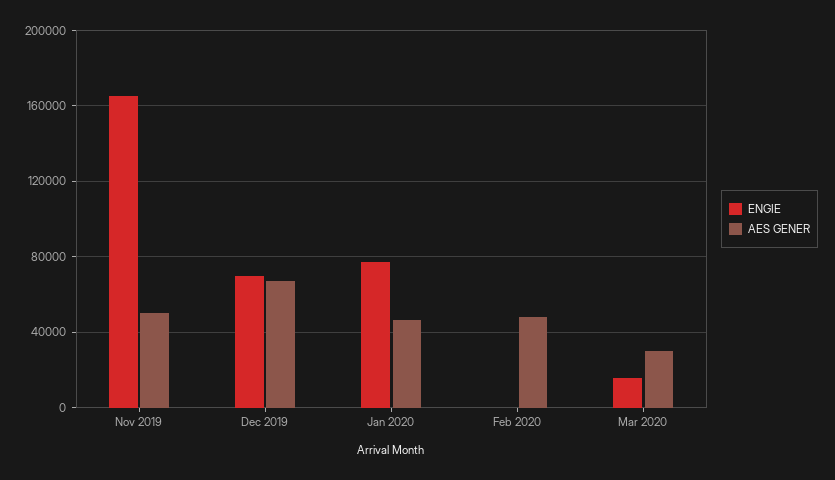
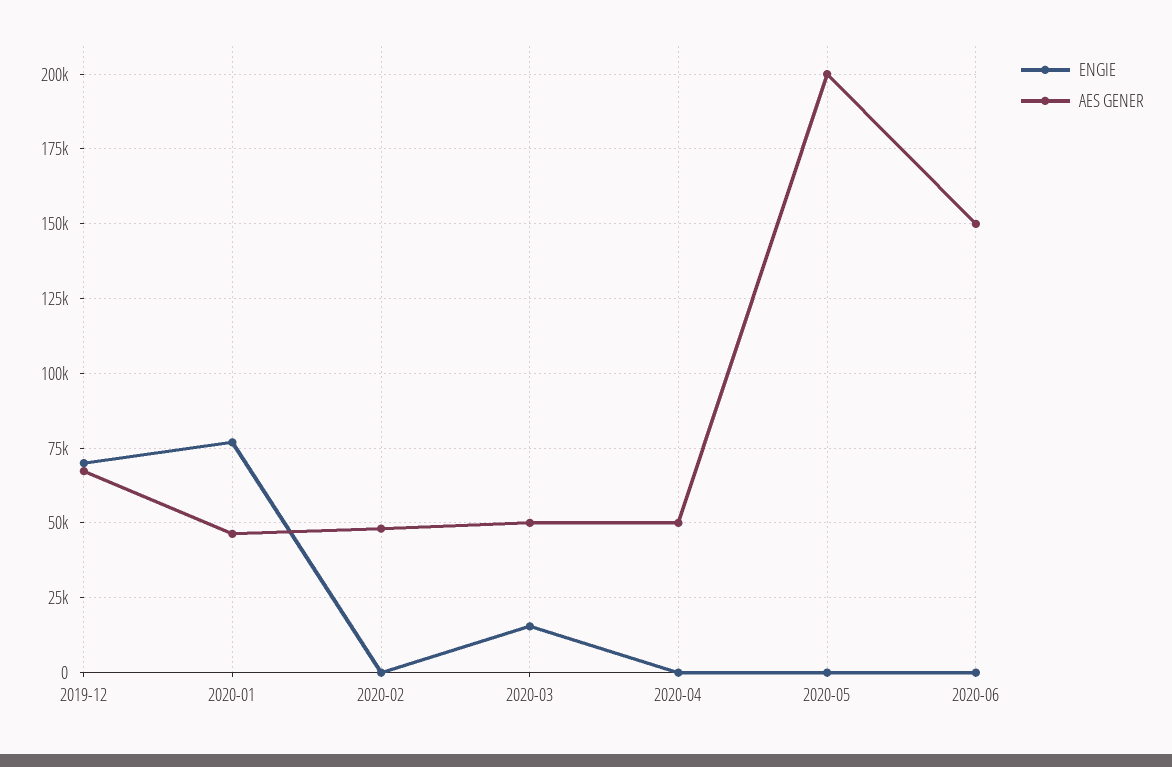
ENGIE, Nov 2019: 165000 -> none
AES GENER, Nov 2019: 50000 -> none
AES GENER, Mar 2020: 30000 -> 50000
ENGIE, 2020-04: none -> 0
AES GENER, 2020-04: none -> 50000
ENGIE, 2020-05: none -> 0
AES GENER, 2020-05: none -> 200000
ENGIE, 2020-06: none -> 0
AES GENER, 2020-06: none -> 150000

